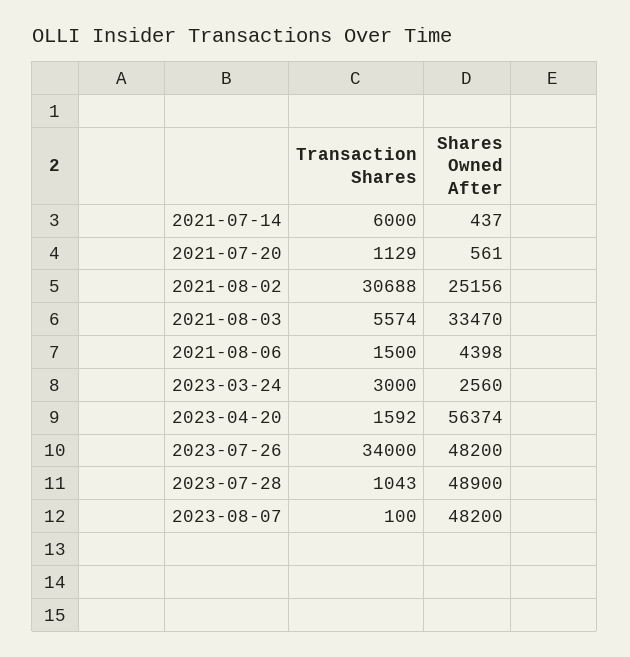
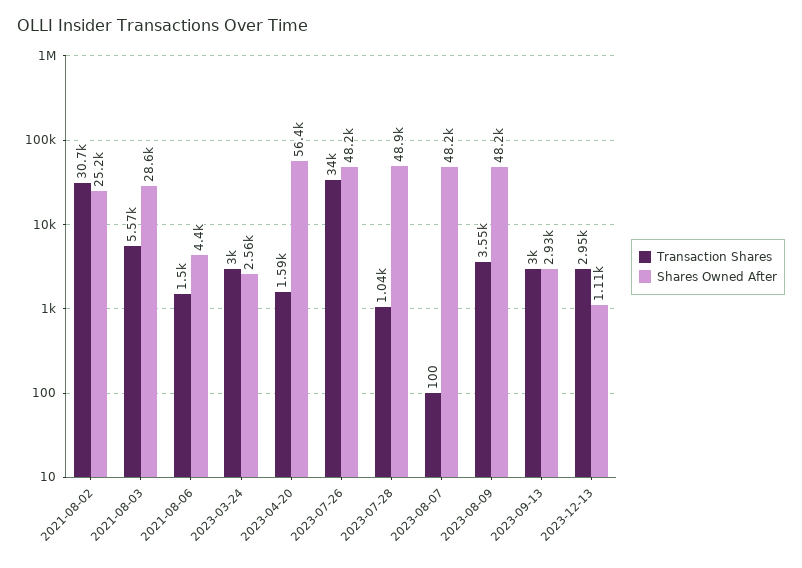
Transaction Shares, 2021-07-14: 6000 -> none
Shares Owned After, 2021-07-14: 437 -> none
Transaction Shares, 2021-07-20: 1129 -> none
Shares Owned After, 2021-07-20: 561 -> none
Shares Owned After, 2021-08-03: 33470 -> 28600
Transaction Shares, 2023-08-09: none -> 3550
Shares Owned After, 2023-08-09: none -> 48200
Transaction Shares, 2023-09-13: none -> 3000
Shares Owned After, 2023-09-13: none -> 2930
Transaction Shares, 2023-12-13: none -> 2950
Shares Owned After, 2023-12-13: none -> 1110

